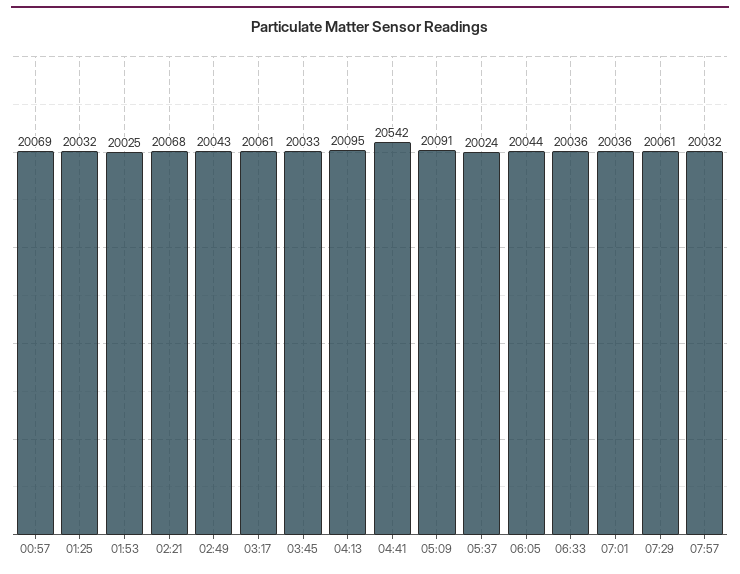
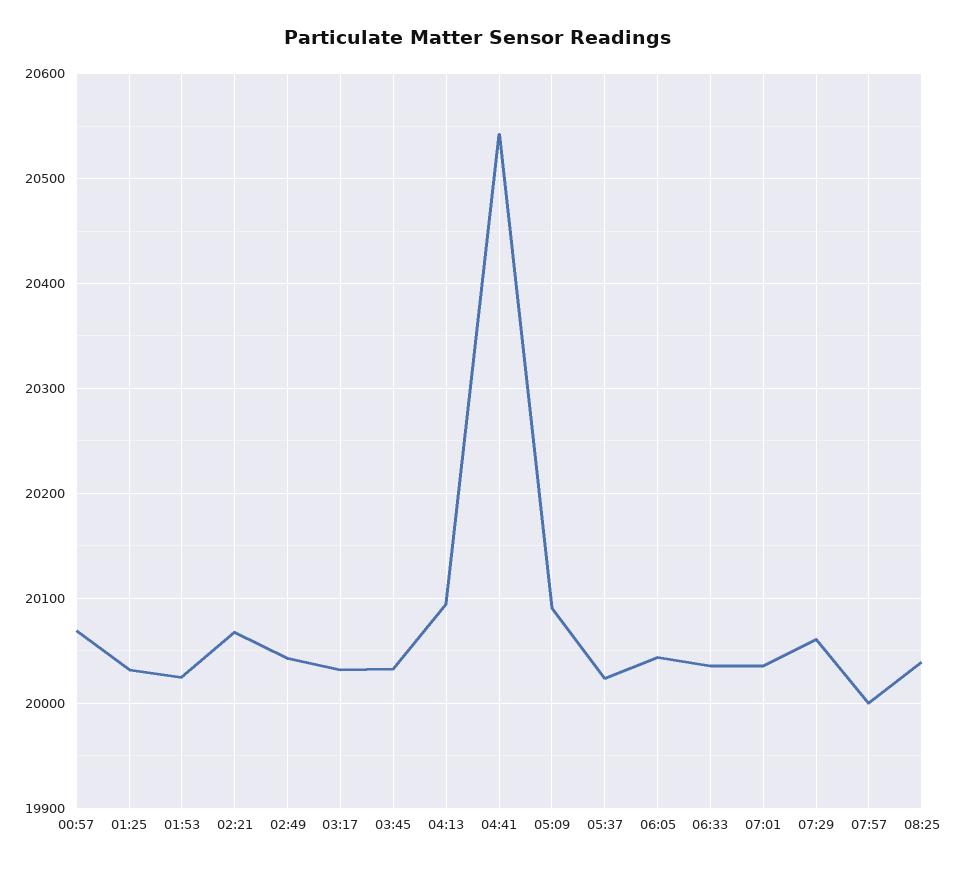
03:17: 20061 -> 20030
07:57: 20032 -> 20000
08:25: none -> 20040

